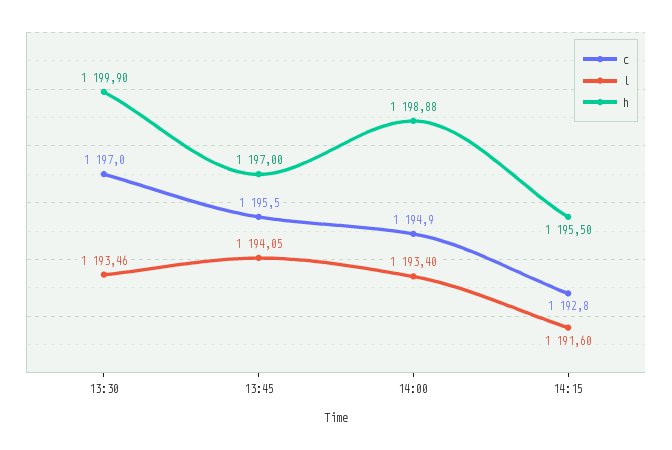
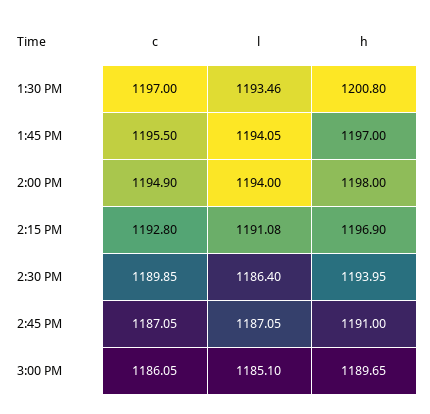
h, 13:30: 1199.9 -> 1200.8
l, 14:00: 1193.4 -> 1194
h, 14:00: 1198.88 -> 1198
l, 14:15: 1191.6 -> 1191.08
h, 14:15: 1195.5 -> 1196.9
c, 2:30 PM: none -> 1189.85
l, 2:30 PM: none -> 1186.4
h, 2:30 PM: none -> 1193.95
c, 2:45 PM: none -> 1187.05
l, 2:45 PM: none -> 1187.05
h, 2:45 PM: none -> 1191
c, 3:00 PM: none -> 1186.05
l, 3:00 PM: none -> 1185.1
h, 3:00 PM: none -> 1189.65

